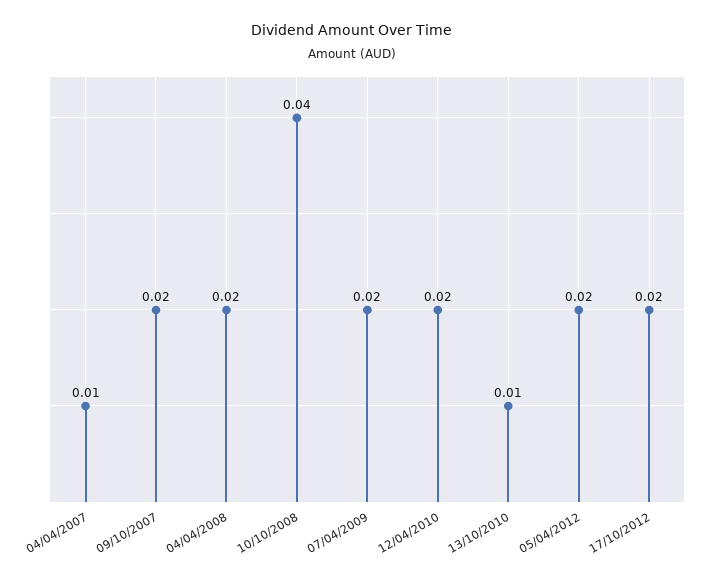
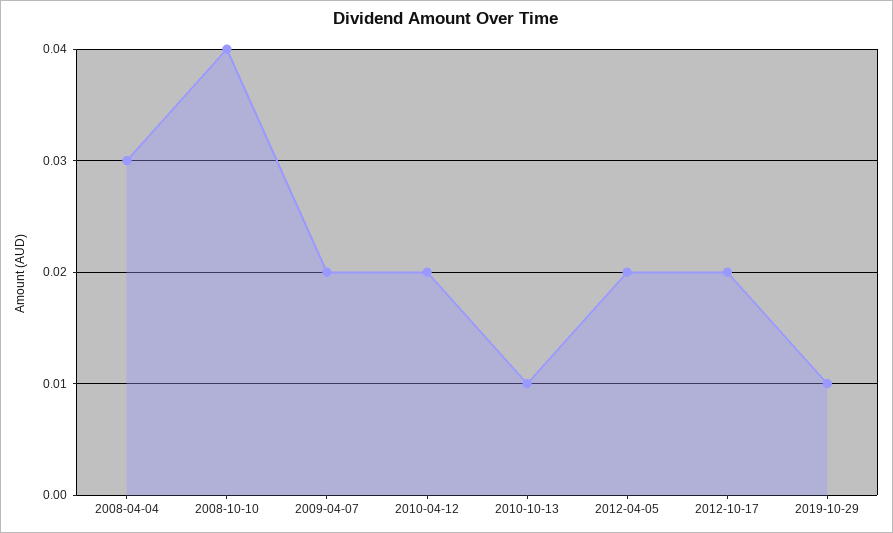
04/04/2007: 0.01 -> none
09/10/2007: 0.02 -> none
04/04/2008: 0.02 -> 0.03
2019-10-29: none -> 0.01

